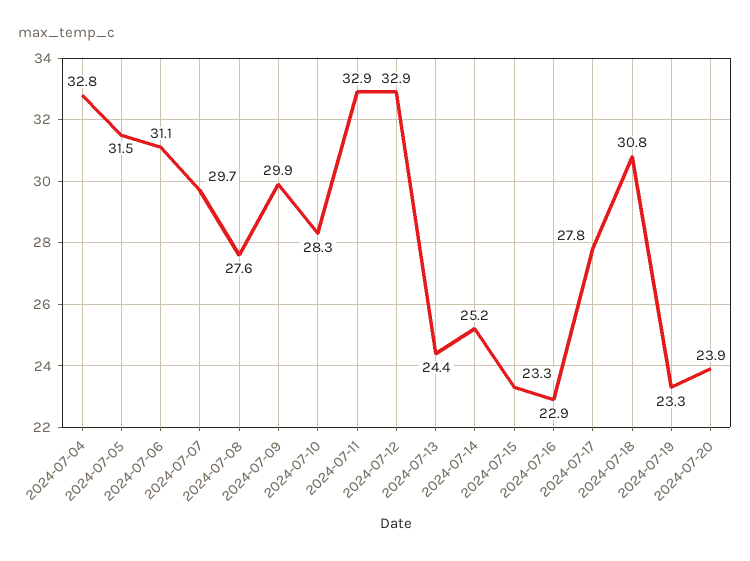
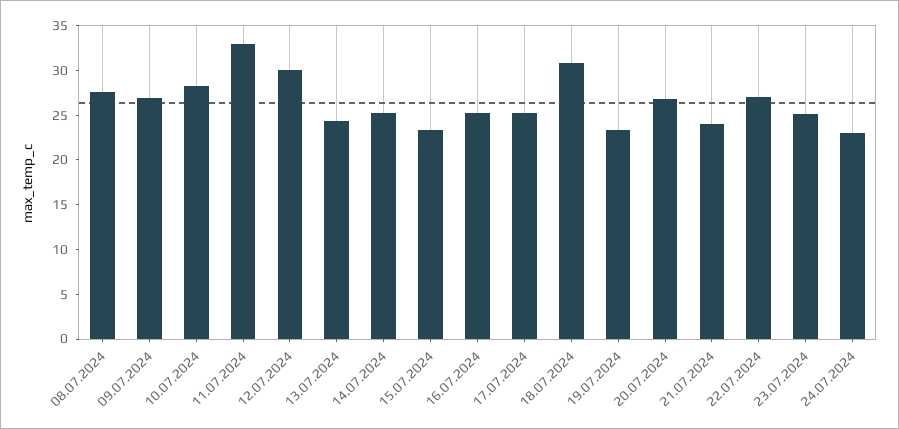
2024-07-04: 32.8 -> none
2024-07-05: 31.5 -> none
2024-07-06: 31.1 -> none
2024-07-07: 29.7 -> none
2024-07-09: 29.9 -> 27
2024-07-12: 32.9 -> 30
2024-07-16: 22.9 -> 25
2024-07-17: 27.8 -> 25
2024-07-20: 23.9 -> 27
21.07.2024: none -> 24
22.07.2024: none -> 27
23.07.2024: none -> 25
24.07.2024: none -> 23

